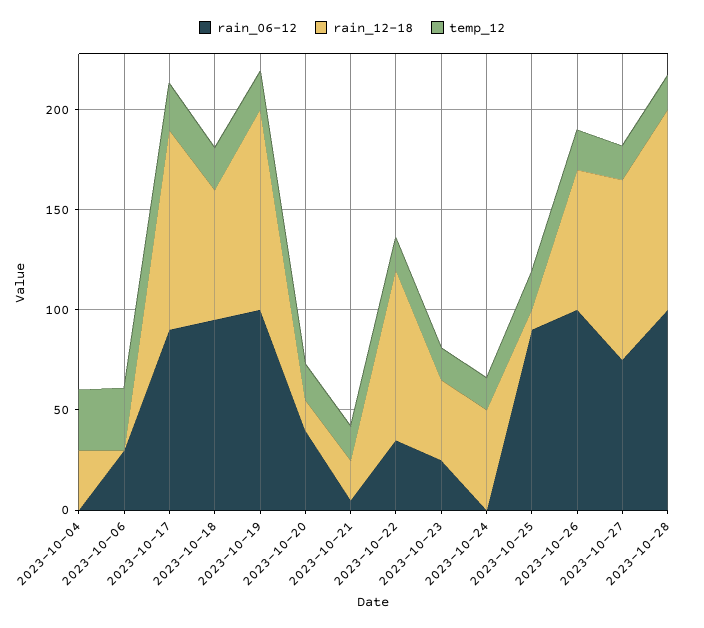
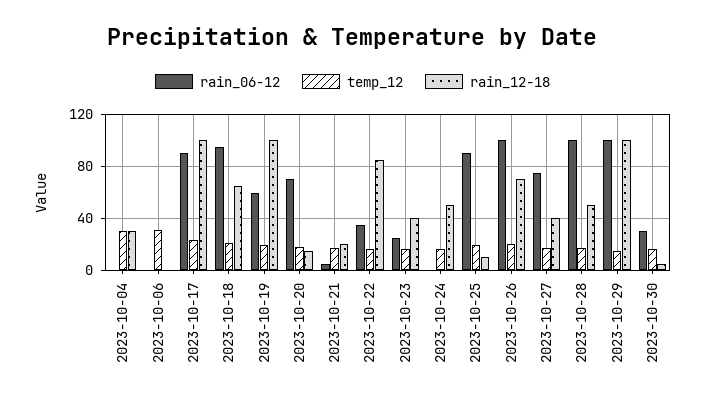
rain_06-12, 2023-10-06: 30 -> 0
rain_06-12, 2023-10-19: 100 -> 60
rain_06-12, 2023-10-20: 40 -> 70
rain_12-18, 2023-10-27: 90 -> 40
rain_12-18, 2023-10-28: 100 -> 50
rain_06-12, 2023-10-29: none -> 100
temp_12, 2023-10-29: none -> 15
rain_12-18, 2023-10-29: none -> 100
rain_06-12, 2023-10-30: none -> 30
temp_12, 2023-10-30: none -> 15
rain_12-18, 2023-10-30: none -> 5

